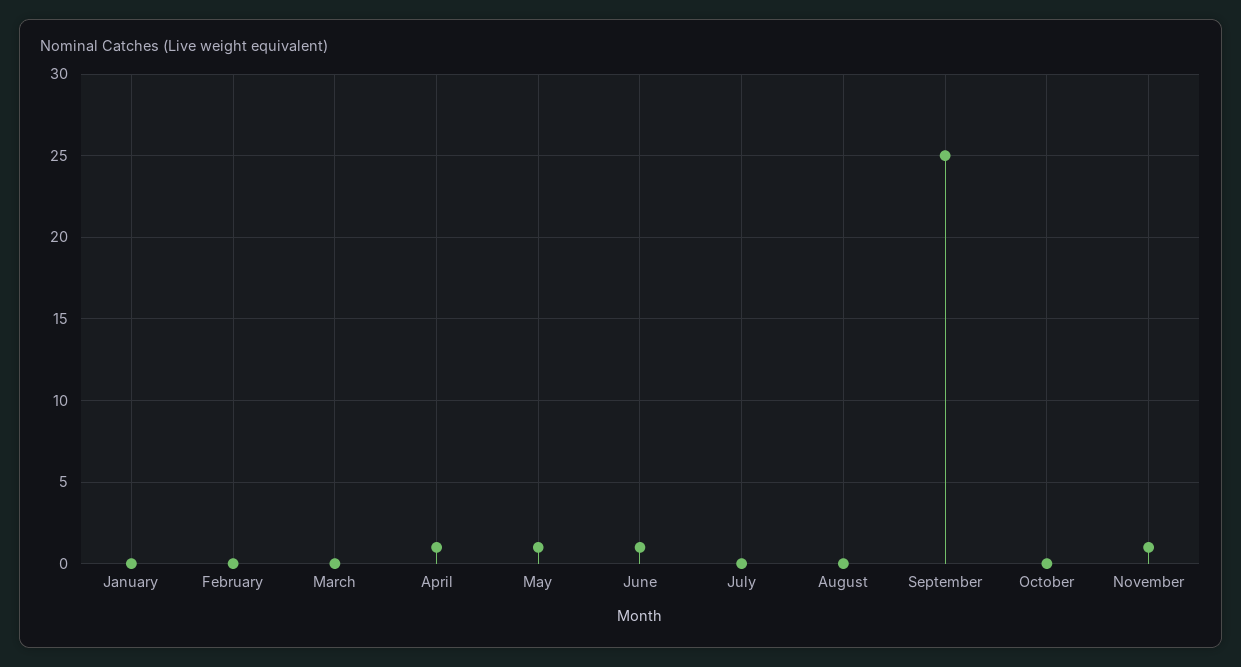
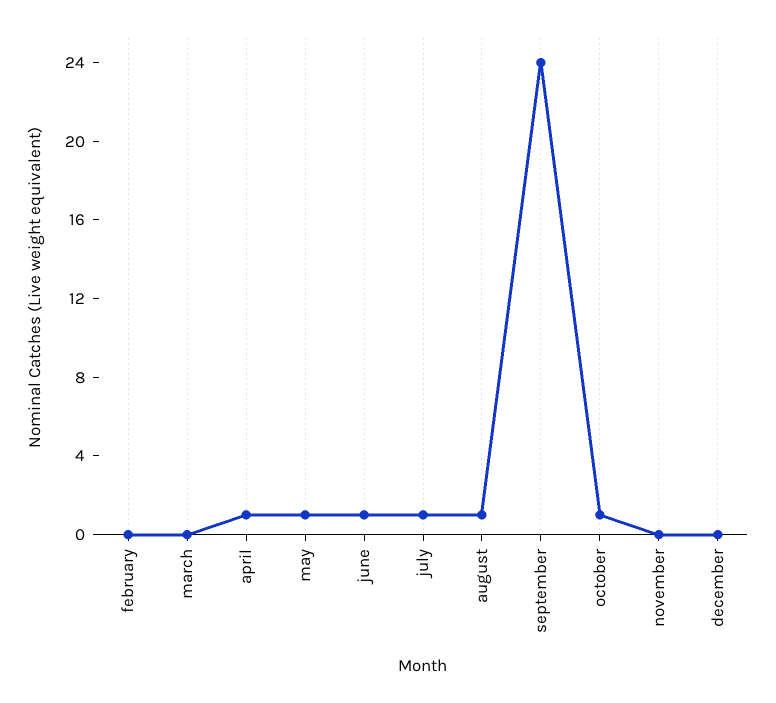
January: 0 -> none
July: 0 -> 1
August: 0 -> 1
September: 25 -> 24
October: 0 -> 1
November: 1 -> 0
december: none -> 0

